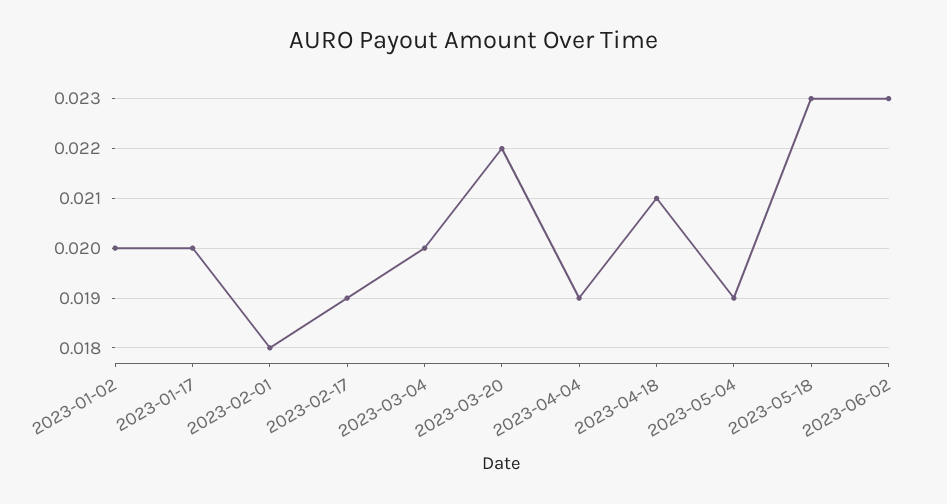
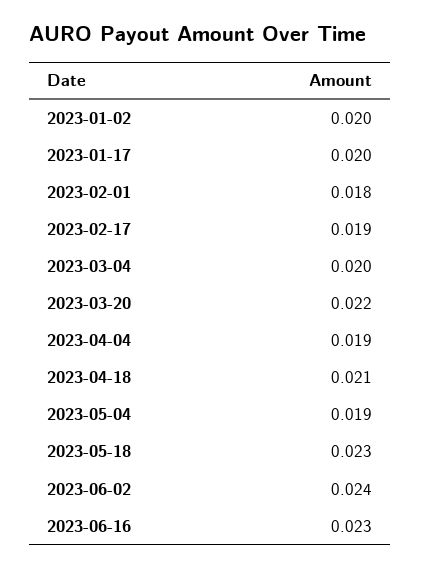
2023-06-02: 0.023 -> 0.024
2023-06-16: none -> 0.023

